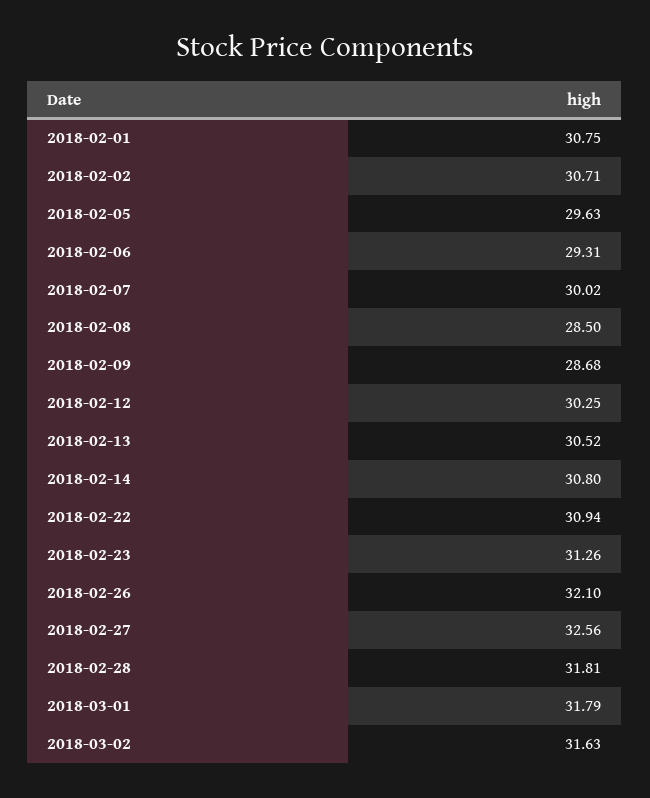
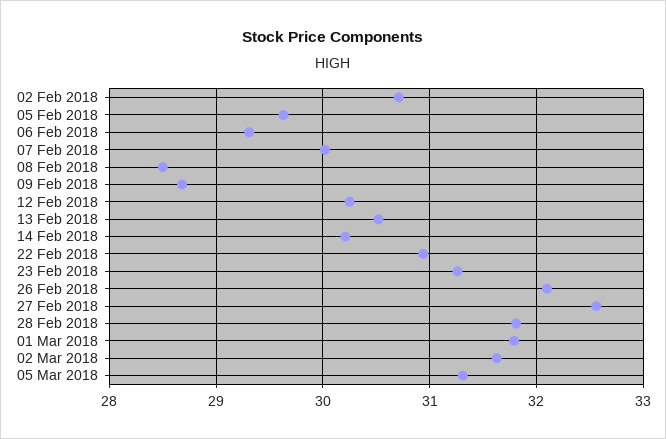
2018-02-01: 30.75 -> none
2018-02-14: 30.8 -> 30.2
05 Mar 2018: none -> 31.3

